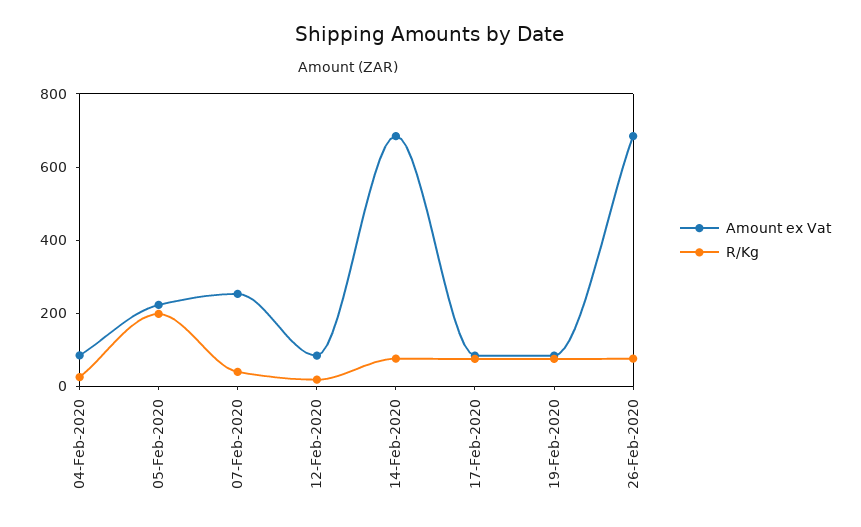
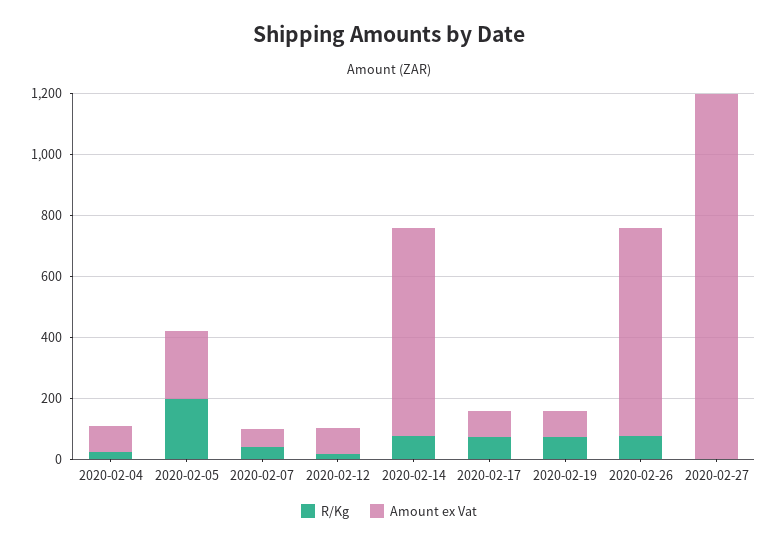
Amount ex Vat, 07-Feb-2020: 250 -> 50
R/Kg, 2020-02-27: none -> 0
Amount ex Vat, 2020-02-27: none -> 1200

